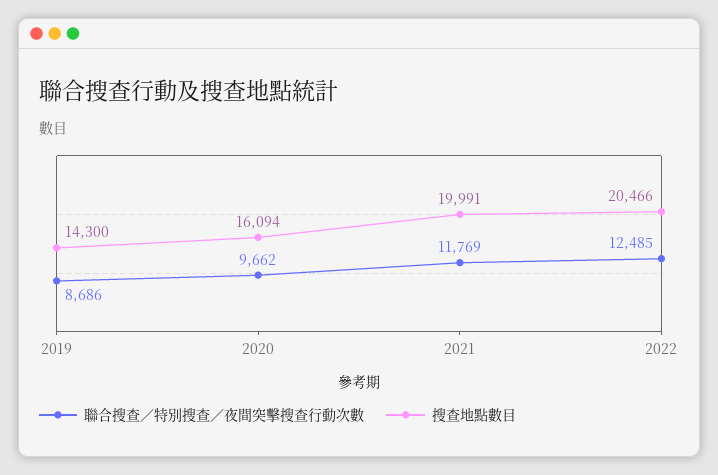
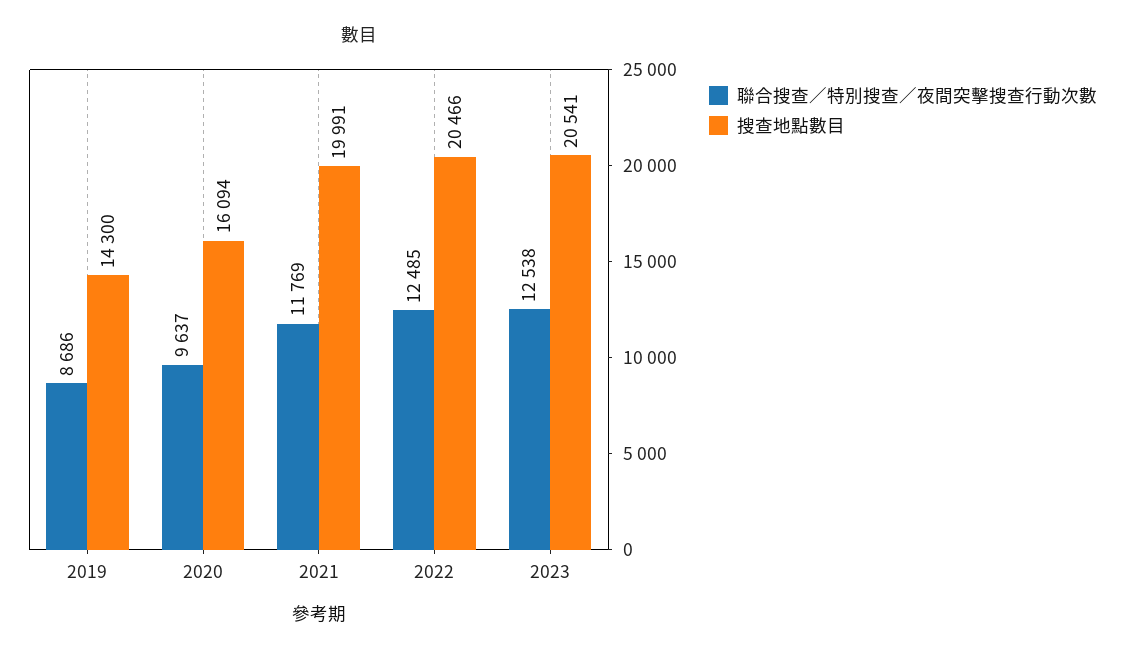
聯合搜查／特別搜查／夜間突擊搜查行動次數, 2020: 9662 -> 9637
聯合搜查／特別搜查／夜間突擊搜查行動次數, 2023: none -> 12538
搜查地點數目, 2023: none -> 20541

